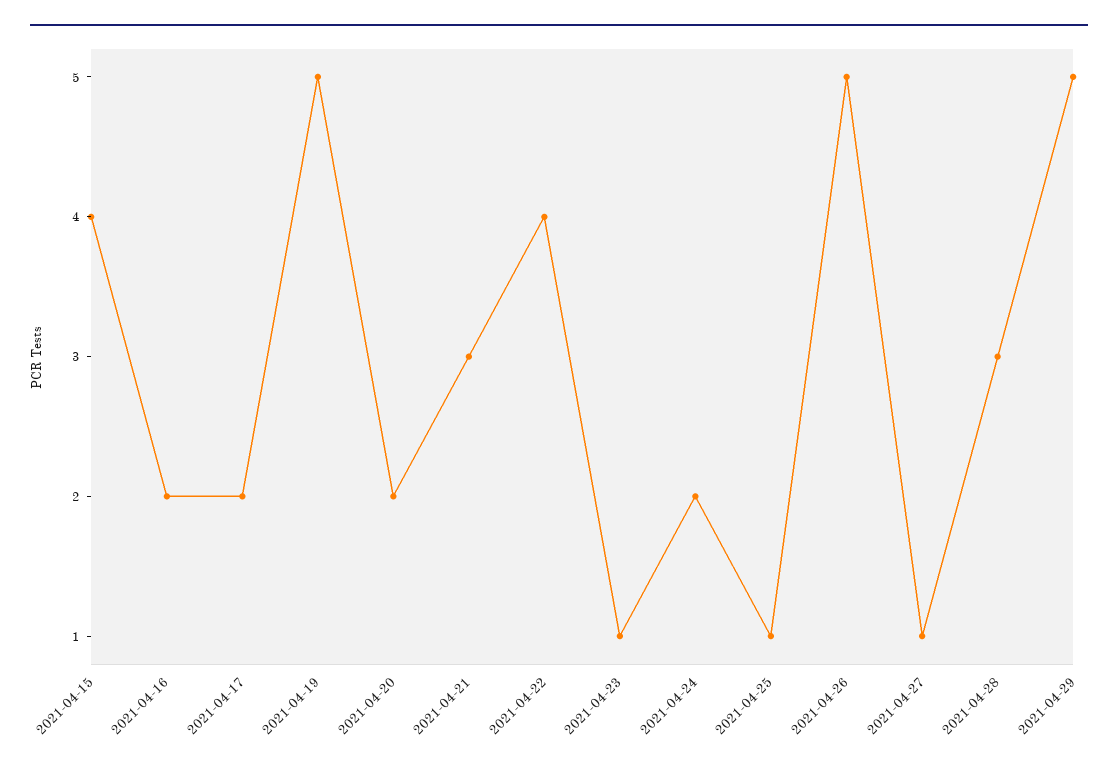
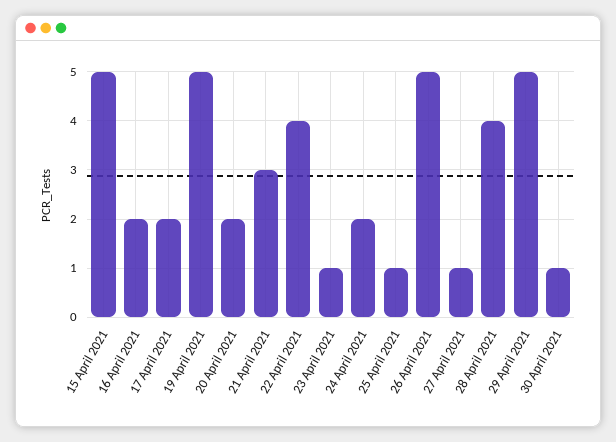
2021-04-15: 4 -> 5
2021-04-28: 3 -> 4
30 April 2021: none -> 1

